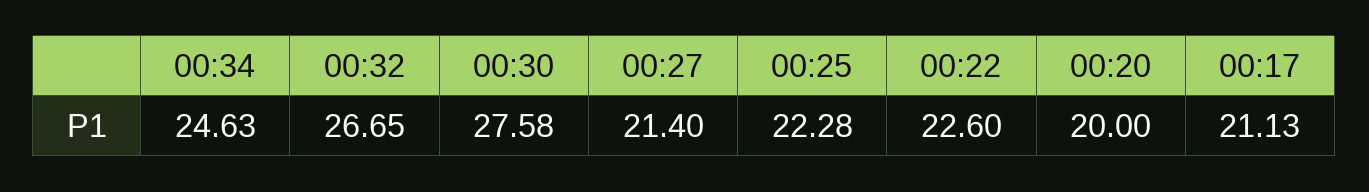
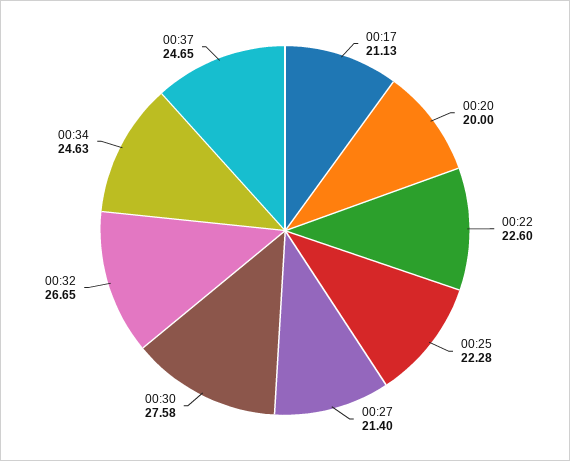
00:37: none -> 24.65

